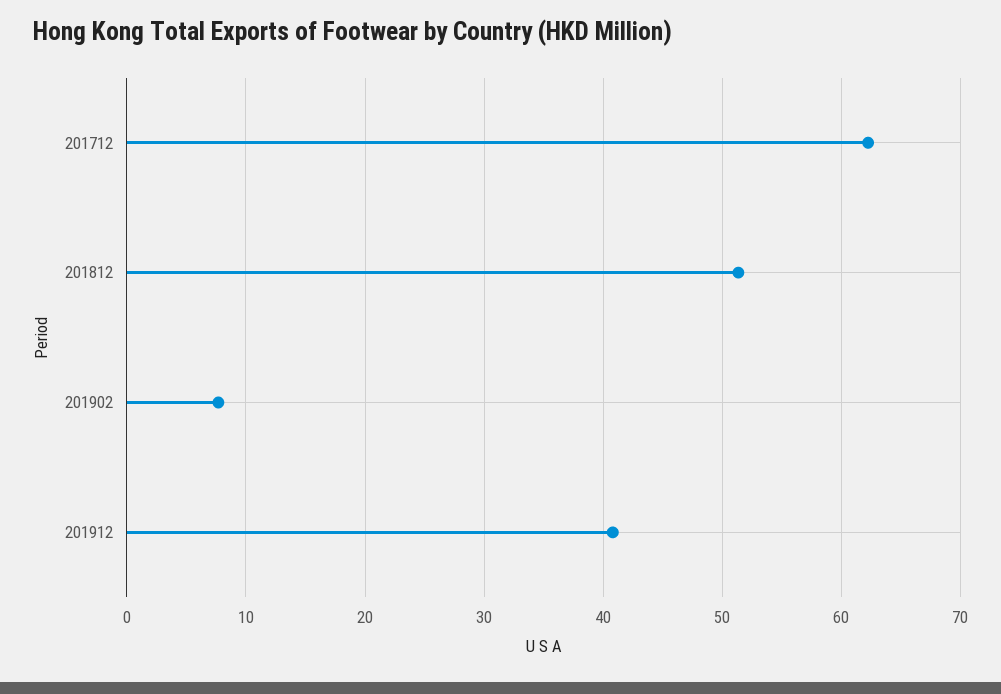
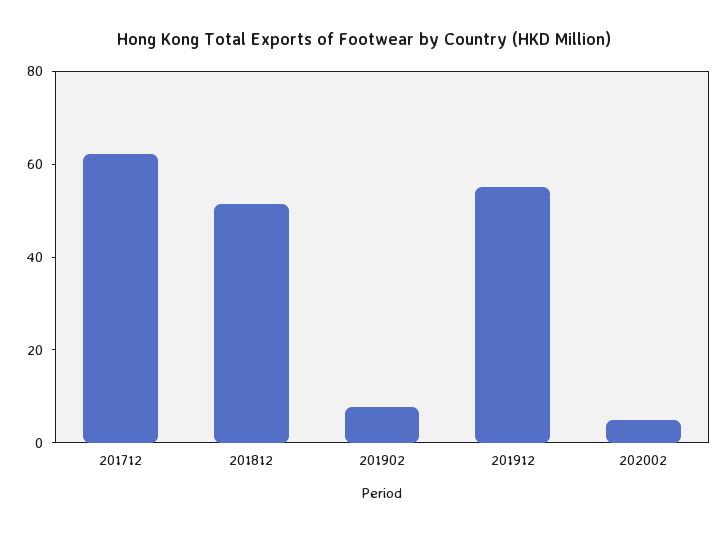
201912: 41 -> 55
202002: none -> 5

